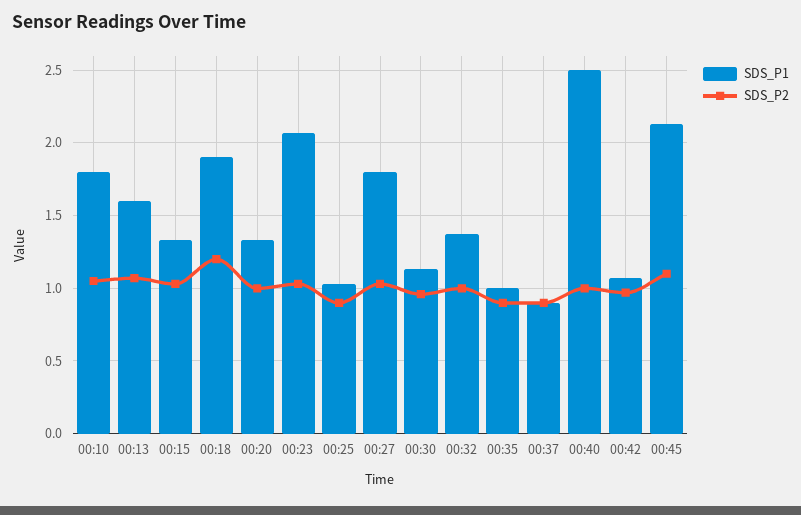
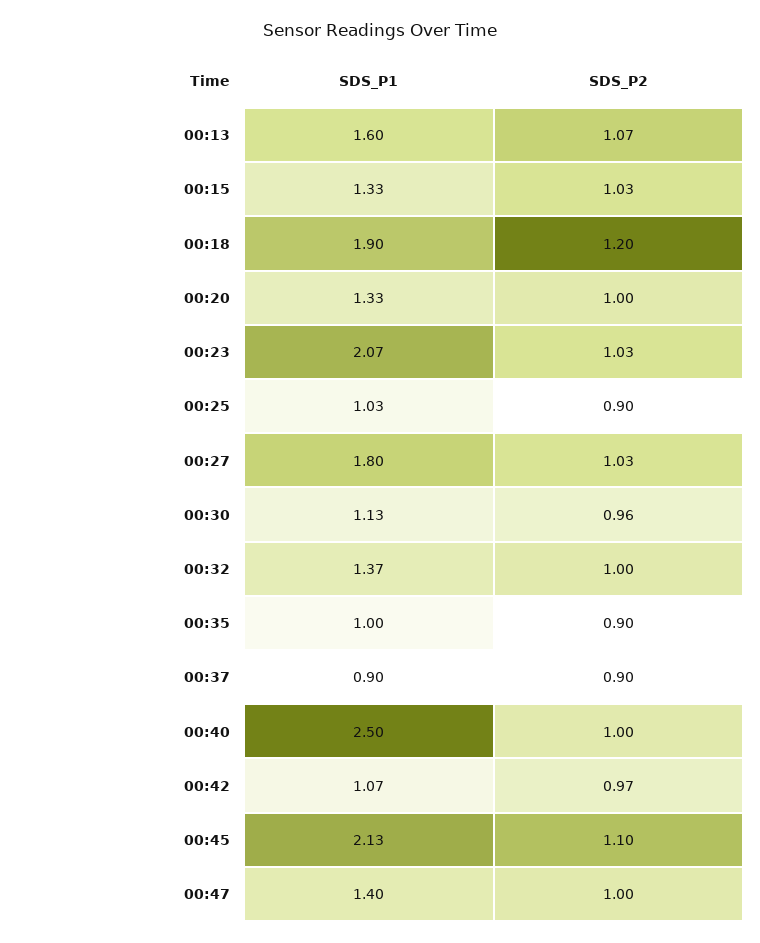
SDS_P1, 00:10: 1.8 -> none
SDS_P2, 00:10: 1.05 -> none
SDS_P1, 00:47: none -> 1.4
SDS_P2, 00:47: none -> 1

